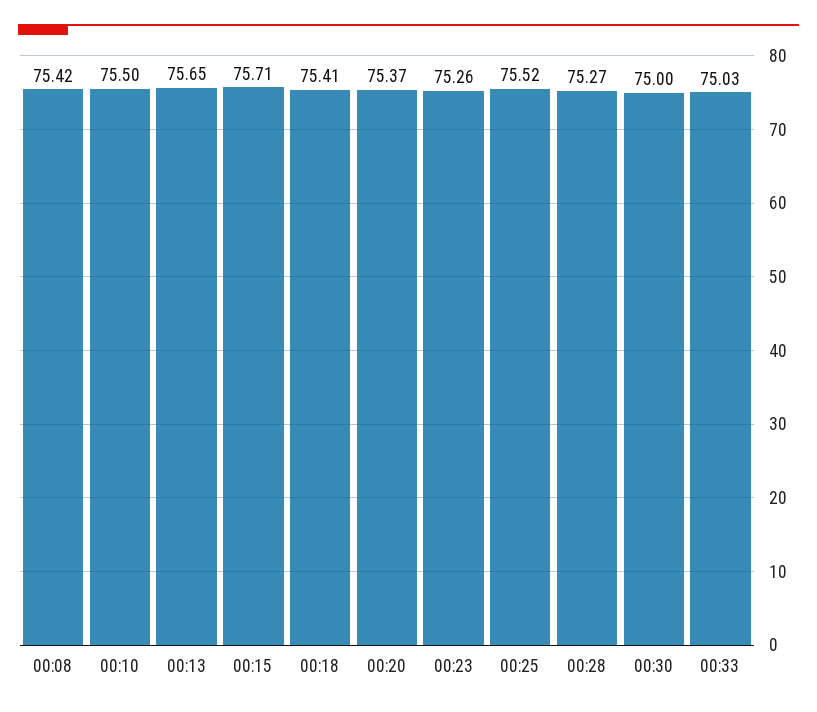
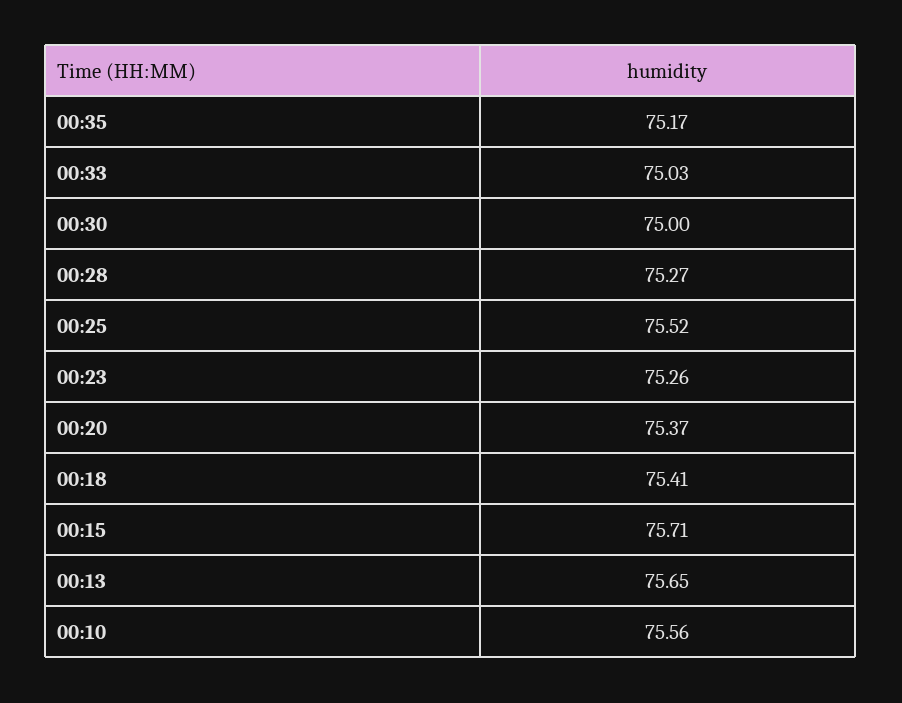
00:08: 75.42 -> none
00:10: 75.5 -> 75.56
00:35: none -> 75.17

